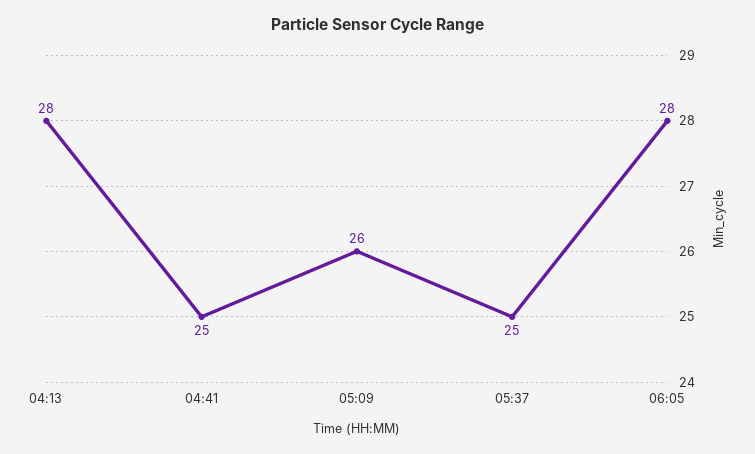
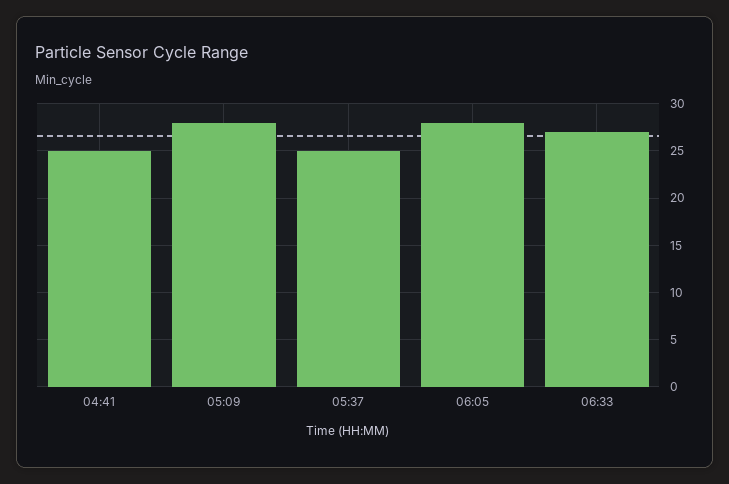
04:13: 28 -> none
05:09: 26 -> 28
06:33: none -> 27

